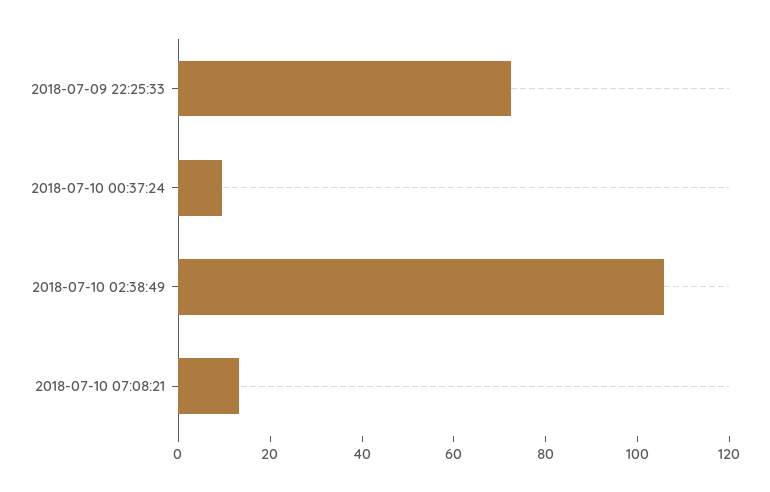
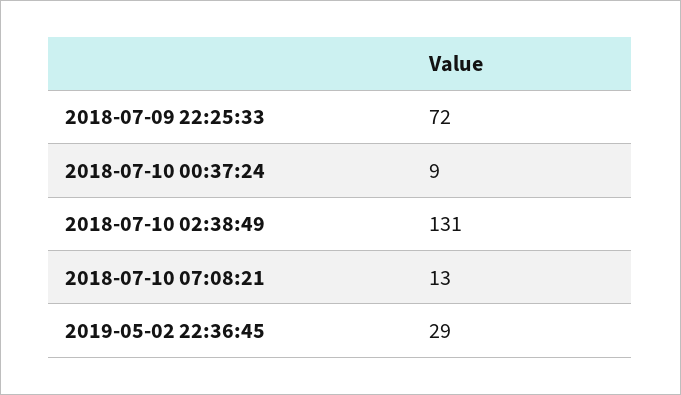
2018-07-10 02:38:49: 105 -> 131
2019-05-02 22:36:45: none -> 29

